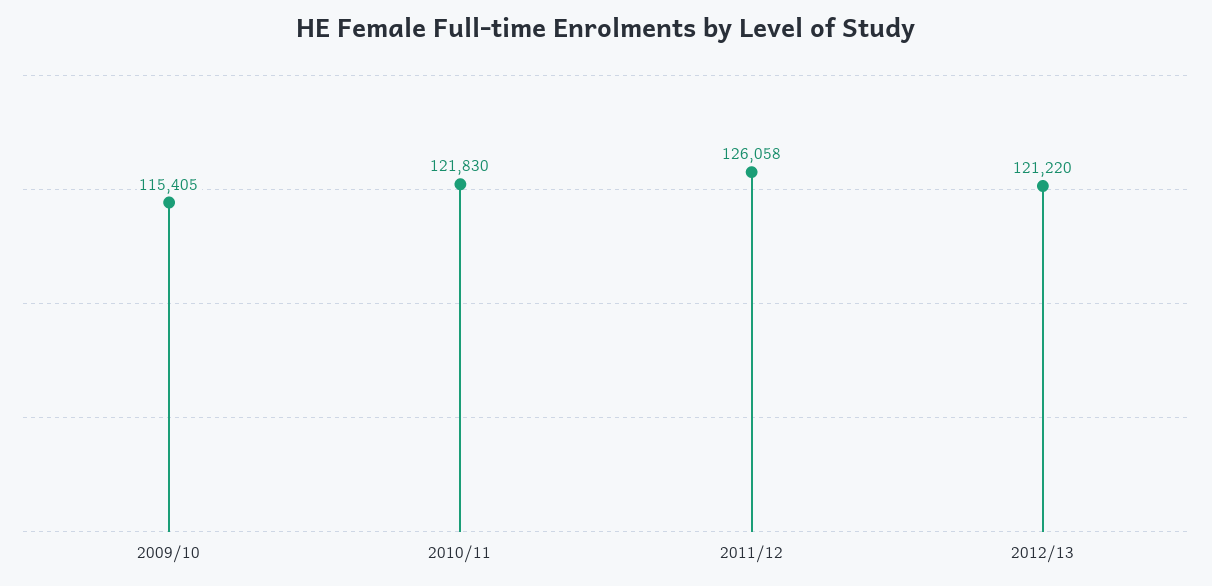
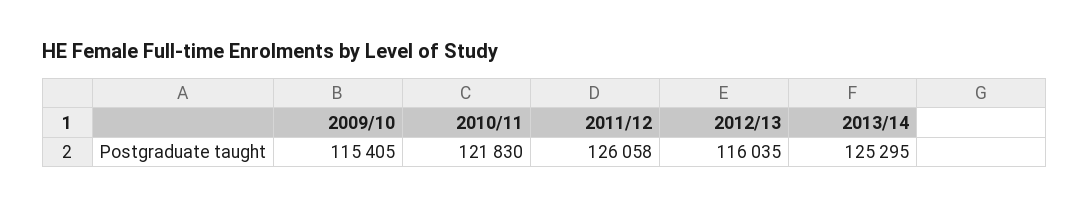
2012/13: 121220 -> 116035
2013/14: none -> 125295

